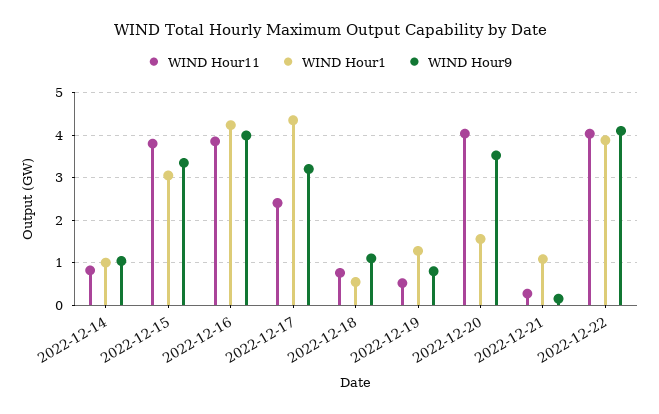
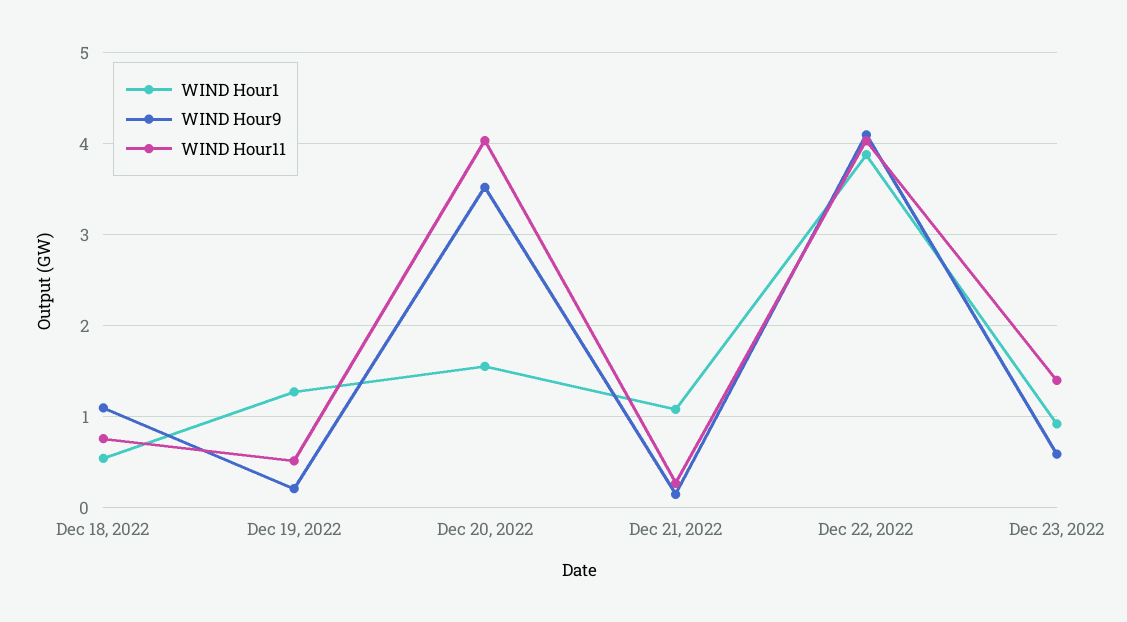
WIND Hour11, 2022-12-14: 0.8 -> none
WIND Hour1, 2022-12-14: 1 -> none
WIND Hour9, 2022-12-14: 1 -> none
WIND Hour11, 2022-12-15: 3.8 -> none
WIND Hour1, 2022-12-15: 3 -> none
WIND Hour9, 2022-12-15: 3.4 -> none
WIND Hour11, 2022-12-16: 3.8 -> none
WIND Hour1, 2022-12-16: 4.2 -> none
WIND Hour9, 2022-12-16: 4 -> none
WIND Hour11, 2022-12-17: 2.4 -> none
WIND Hour1, 2022-12-17: 4.4 -> none
WIND Hour9, 2022-12-17: 3.2 -> none
WIND Hour9, 2022-12-19: 0.8 -> 0.2
WIND Hour1, Dec 23, 2022: none -> 0.9
WIND Hour9, Dec 23, 2022: none -> 0.6
WIND Hour11, Dec 23, 2022: none -> 1.4

